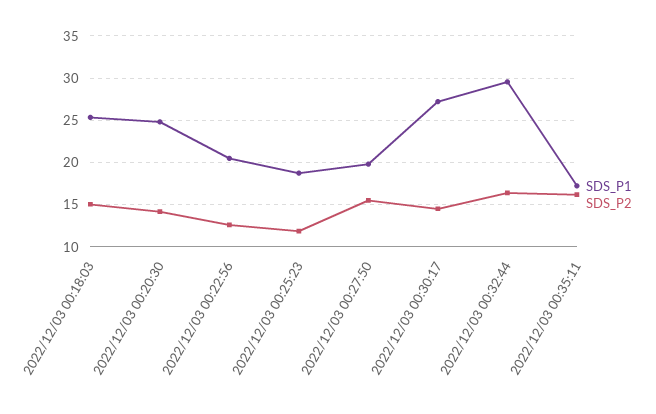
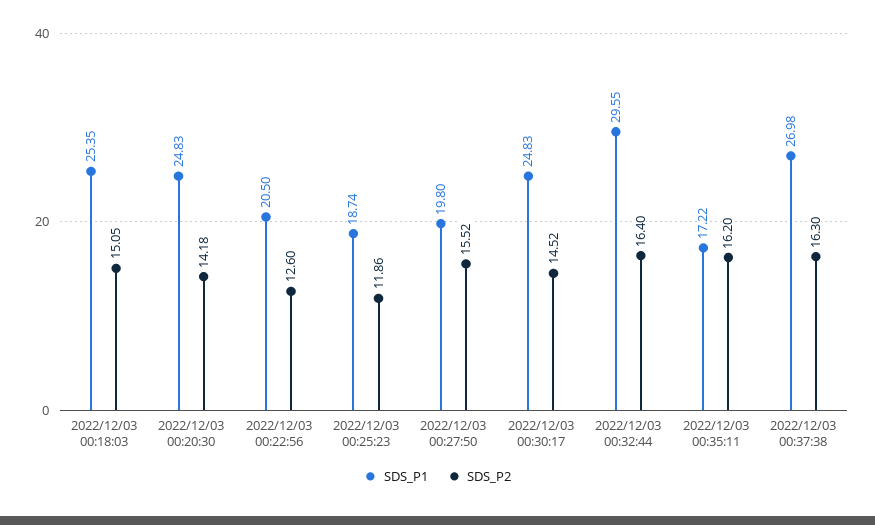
SDS_P1, 2022/12/03 00:30:17: 27 -> 24.83
SDS_P1, 2022/12/03 00:37:38: none -> 26.98
SDS_P2, 2022/12/03 00:37:38: none -> 16.3

